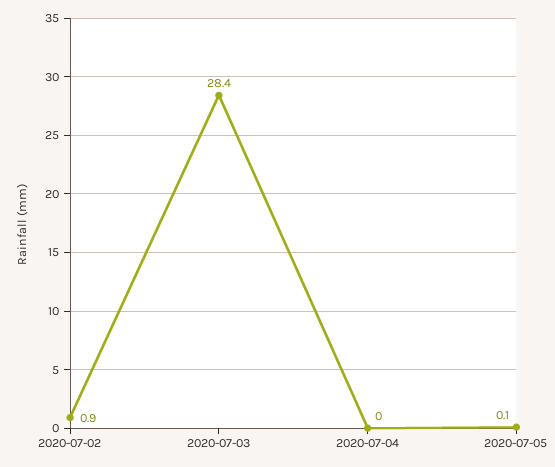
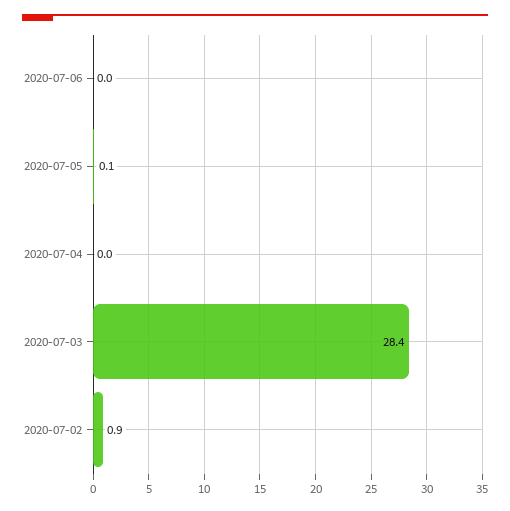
2020-07-06: none -> 0

